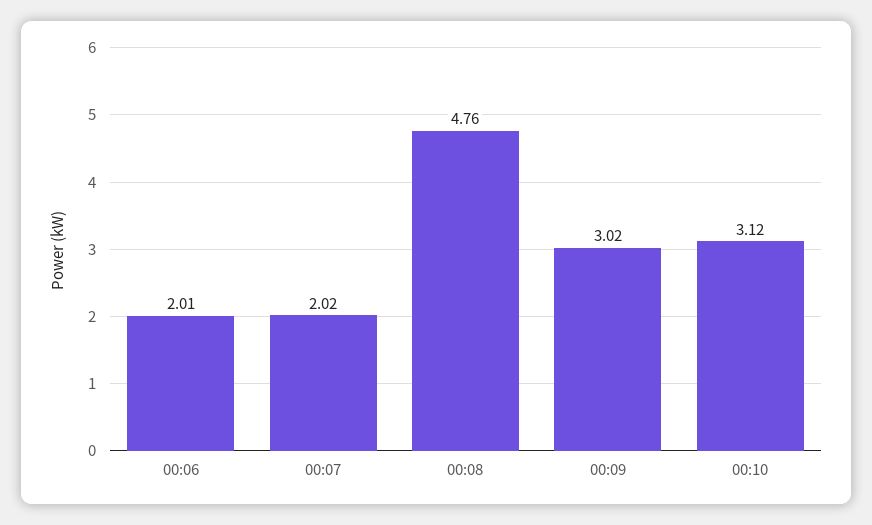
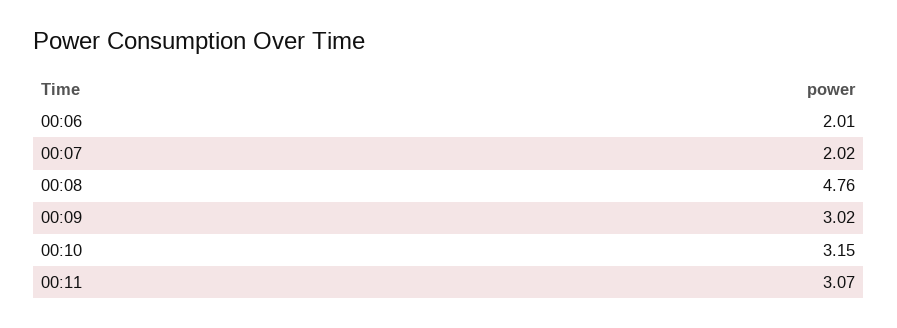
00:10: 3.12 -> 3.15
00:11: none -> 3.07

